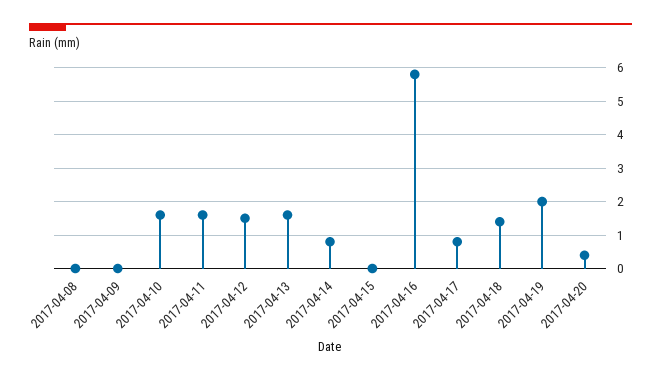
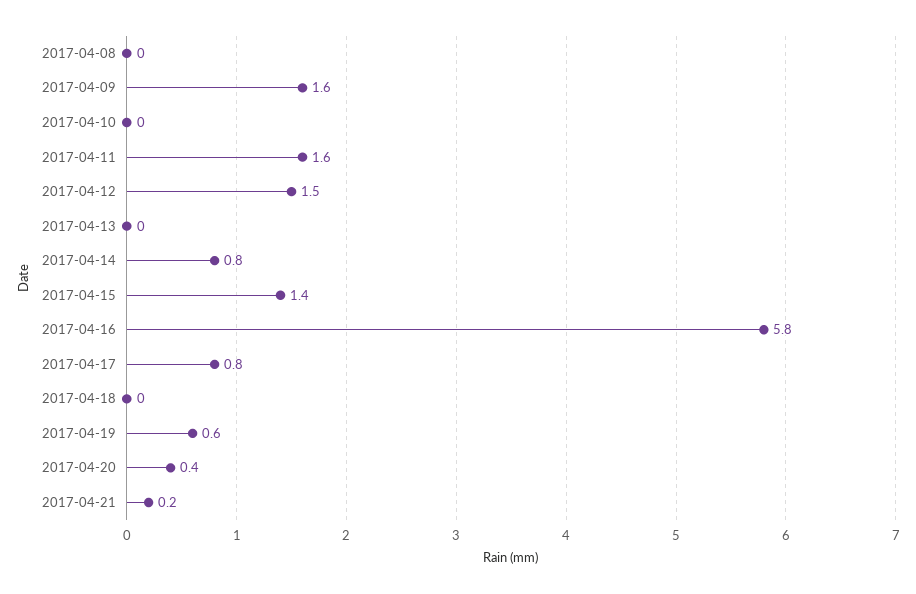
2017-04-09: 0 -> 1.6
2017-04-10: 1.5 -> 0
2017-04-13: 1.5 -> 0
2017-04-15: 0 -> 1.4
2017-04-18: 1.5 -> 0
2017-04-19: 2 -> 0.6
2017-04-21: none -> 0.2

